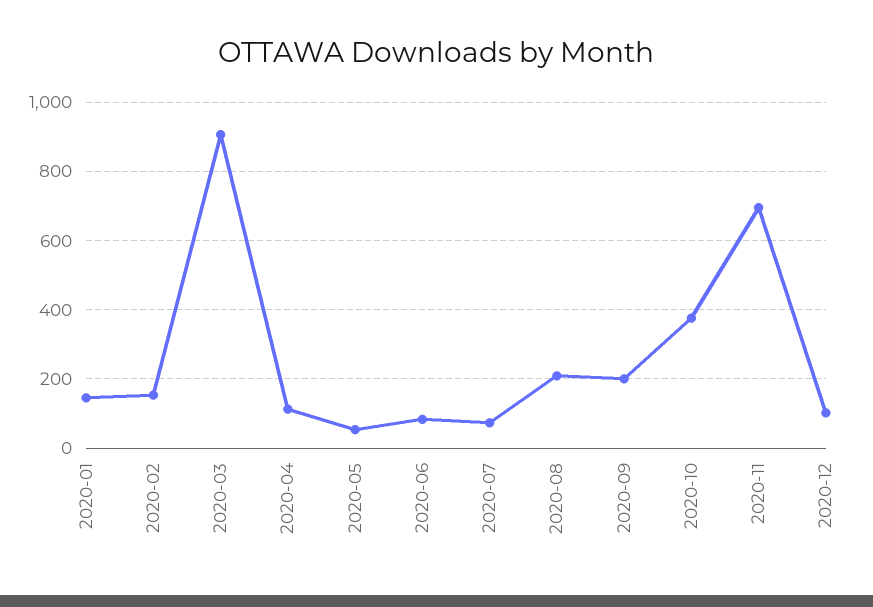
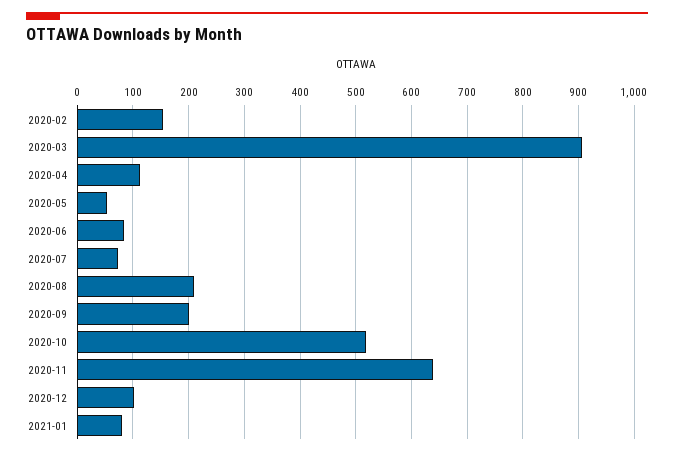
2020-01: 140 -> none
2020-10: 380 -> 520
2020-11: 700 -> 640
2021-01: none -> 80

